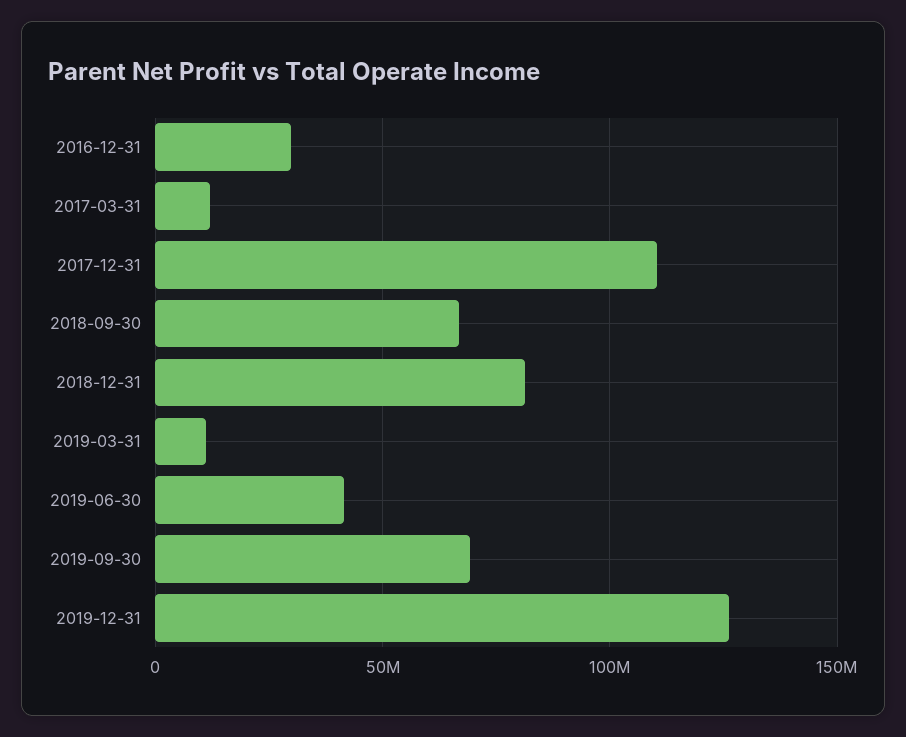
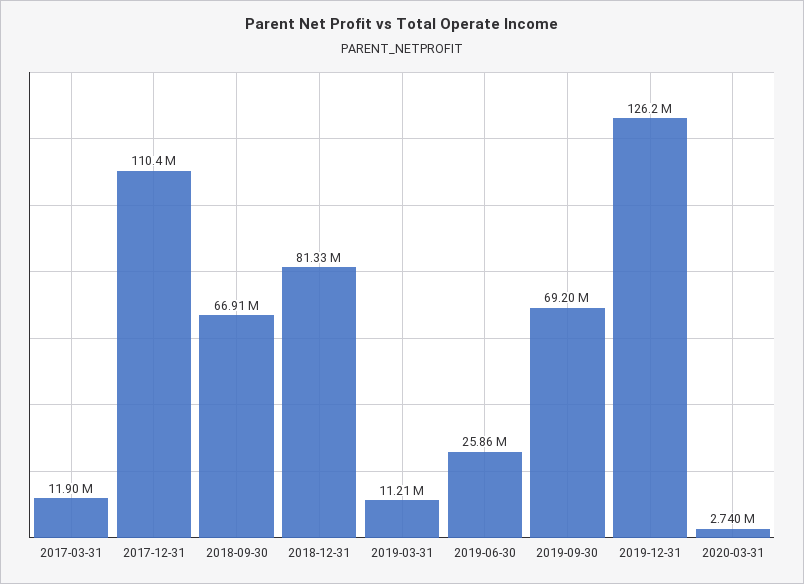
2016-12-31: 30000000 -> none
2019-06-30: 40000000 -> 25860000
2020-03-31: none -> 2740000

